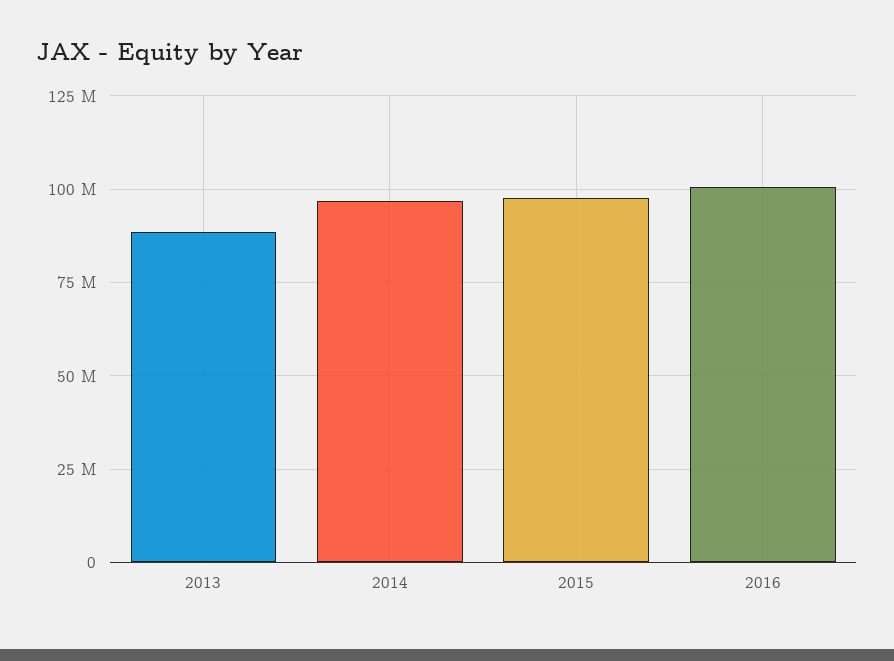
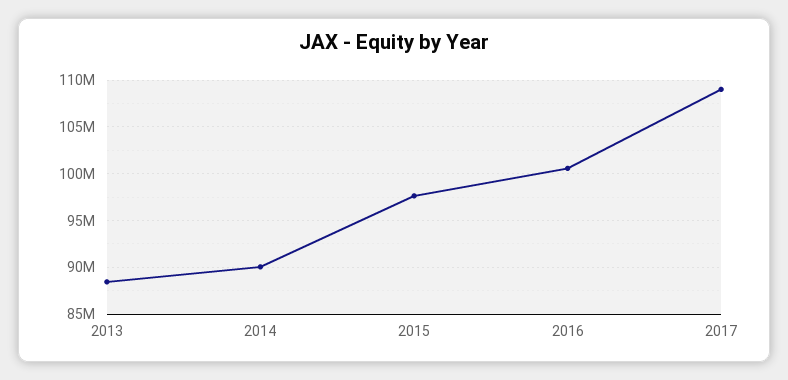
2014: 97500000 -> 90000000
2017: none -> 109000000

